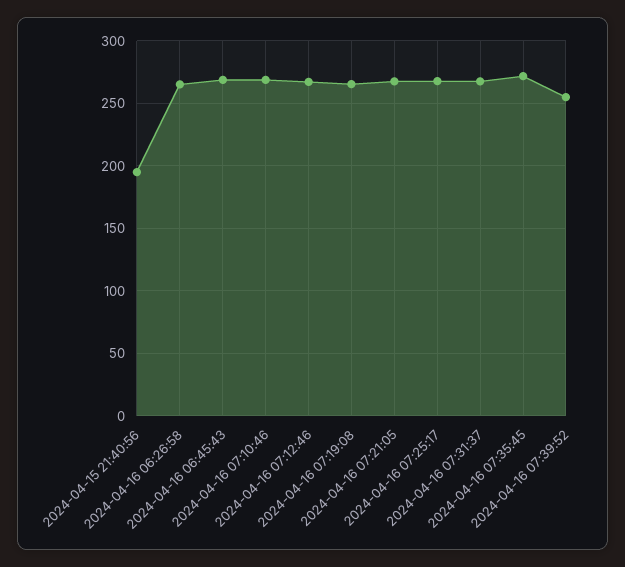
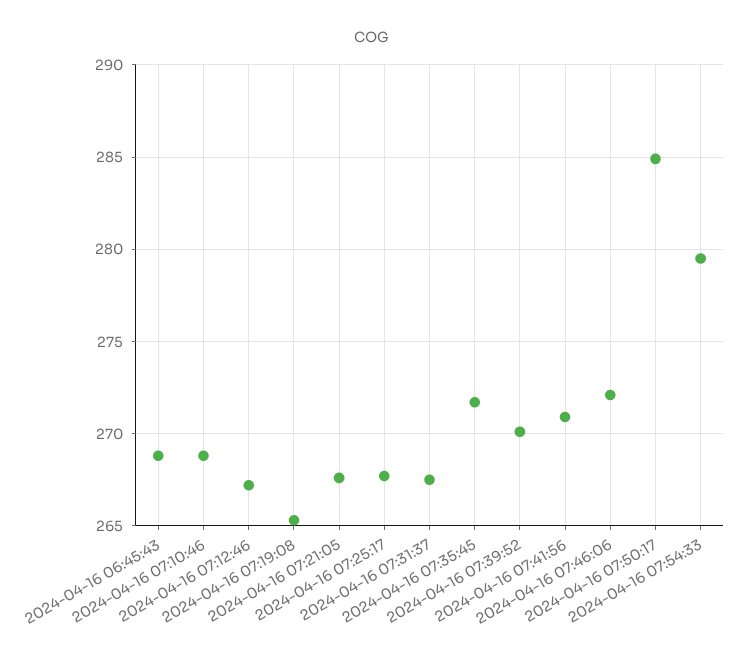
2024-04-15 21:40:56: 195 -> none
2024-04-16 06:26:58: 265 -> none
2024-04-16 07:39:52: 255 -> 270
2024-04-16 07:41:56: none -> 271
2024-04-16 07:46:06: none -> 272
2024-04-16 07:50:17: none -> 285
2024-04-16 07:54:33: none -> 279.5

